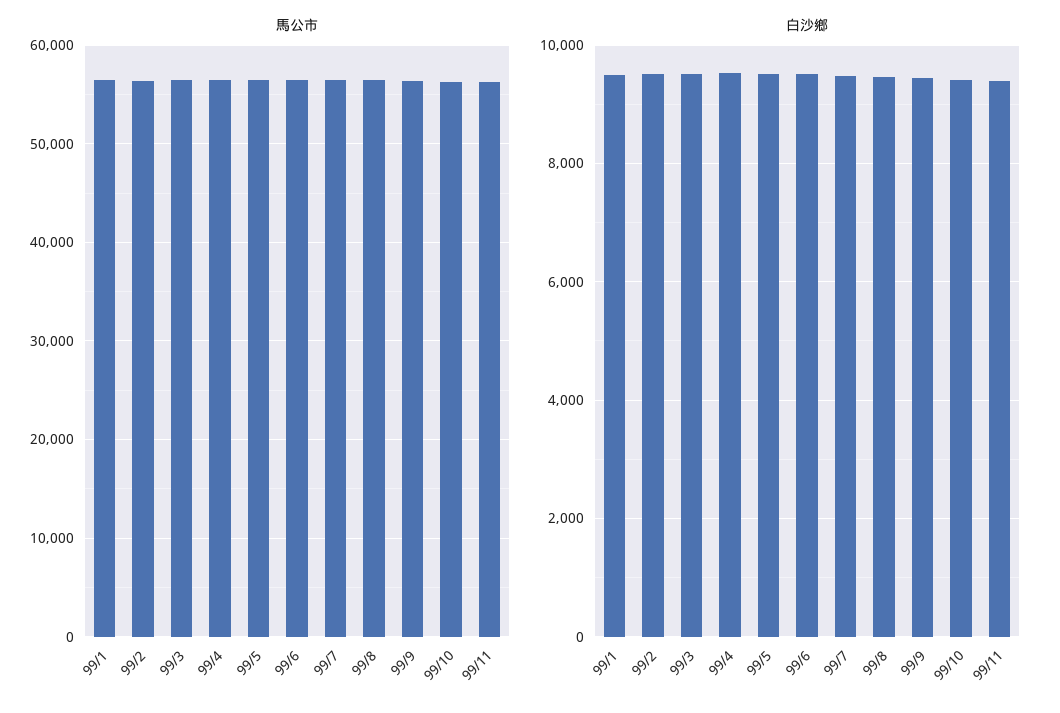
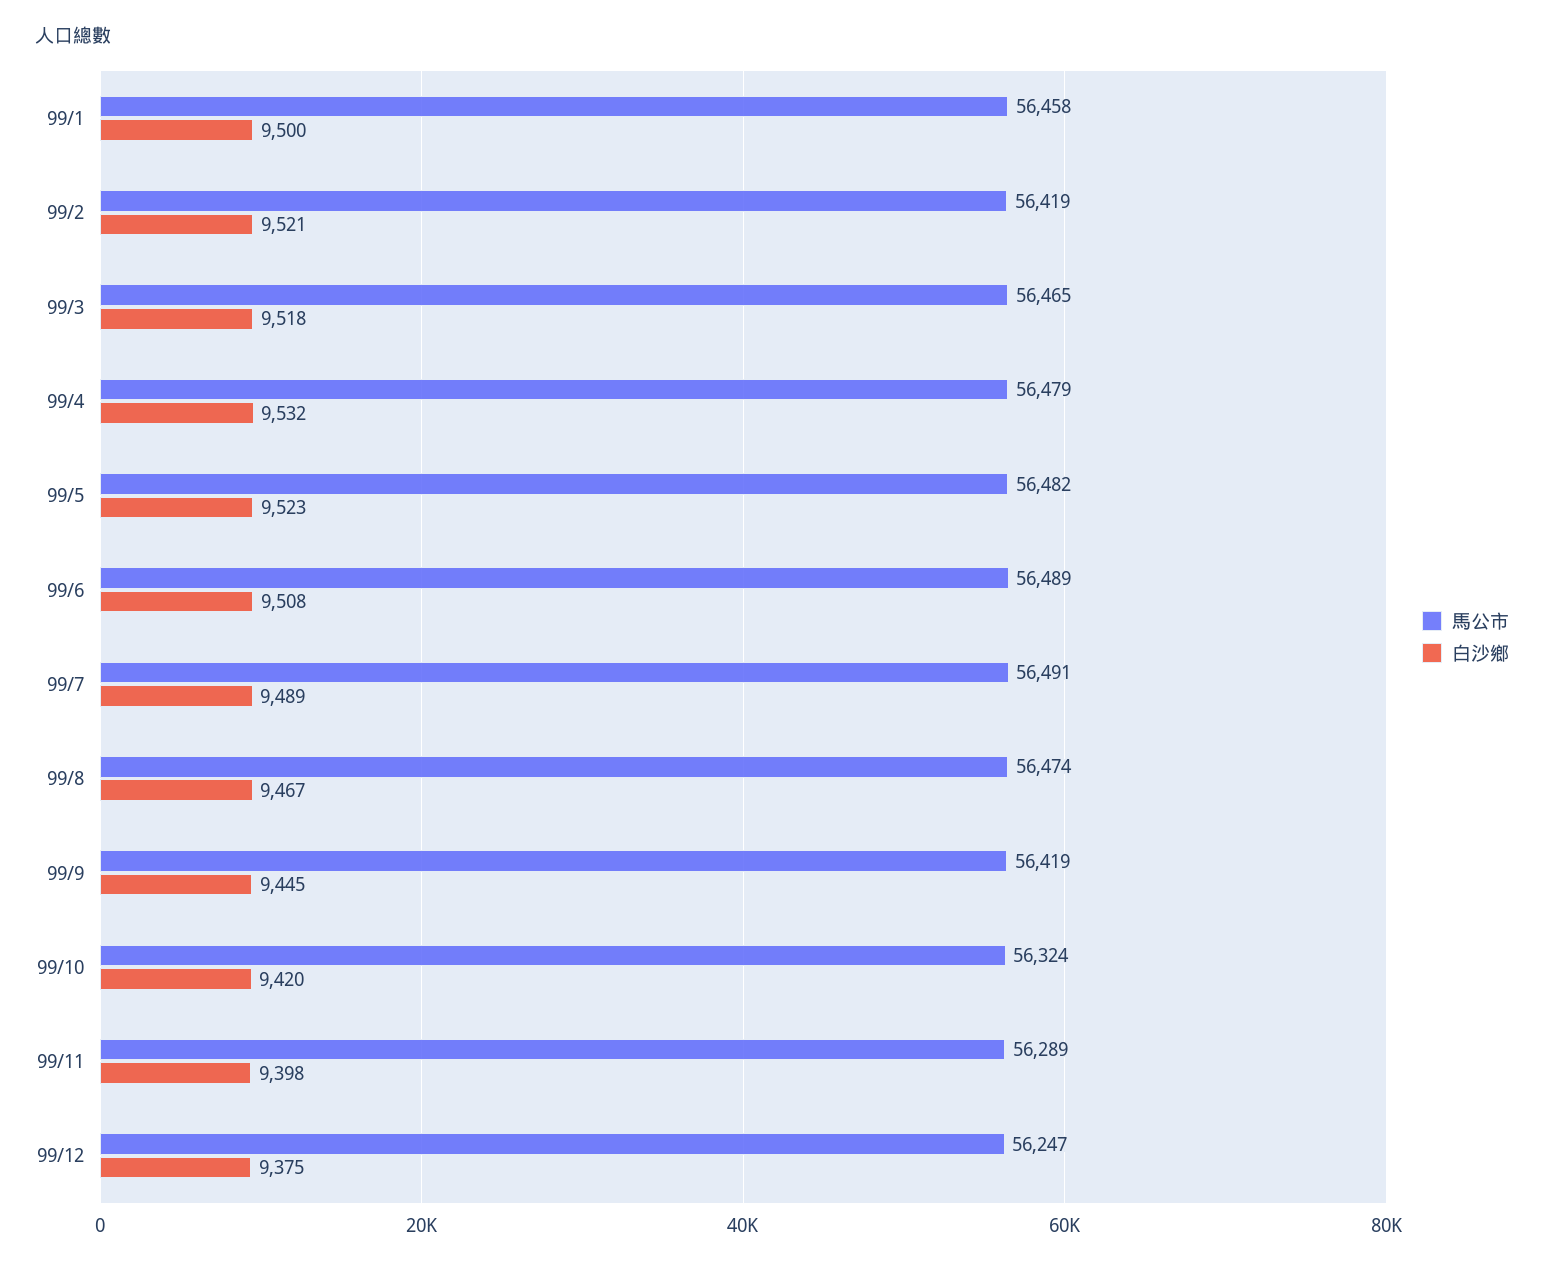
馬公市, 99/12: none -> 56247
白沙鄉, 99/12: none -> 9375

